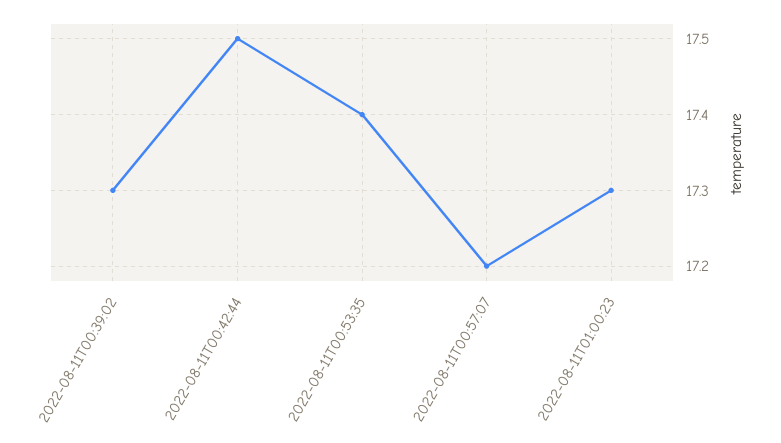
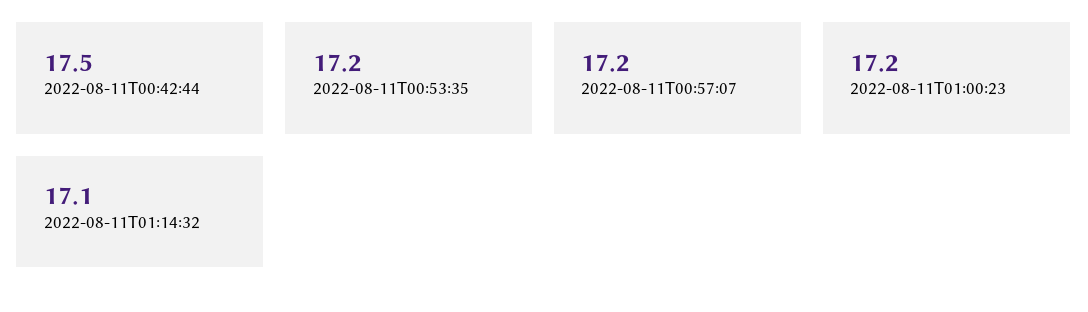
2022-08-11T00:39:02: 17.3 -> none
2022-08-11T00:53:35: 17.4 -> 17.2
2022-08-11T01:00:23: 17.3 -> 17.2
2022-08-11T01:14:32: none -> 17.1

